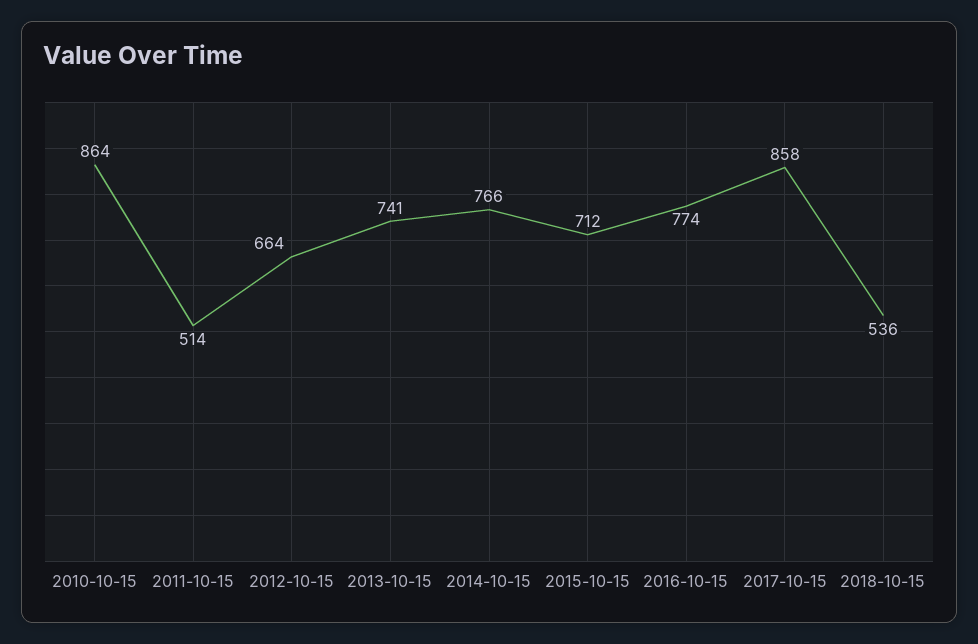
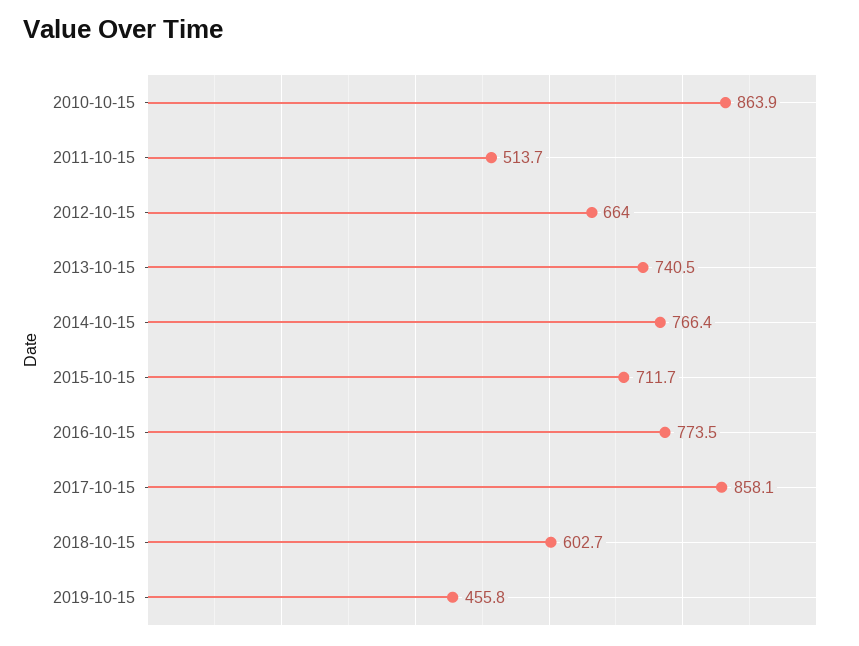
2018-10-15: 536 -> 602.7
2019-10-15: none -> 455.8

